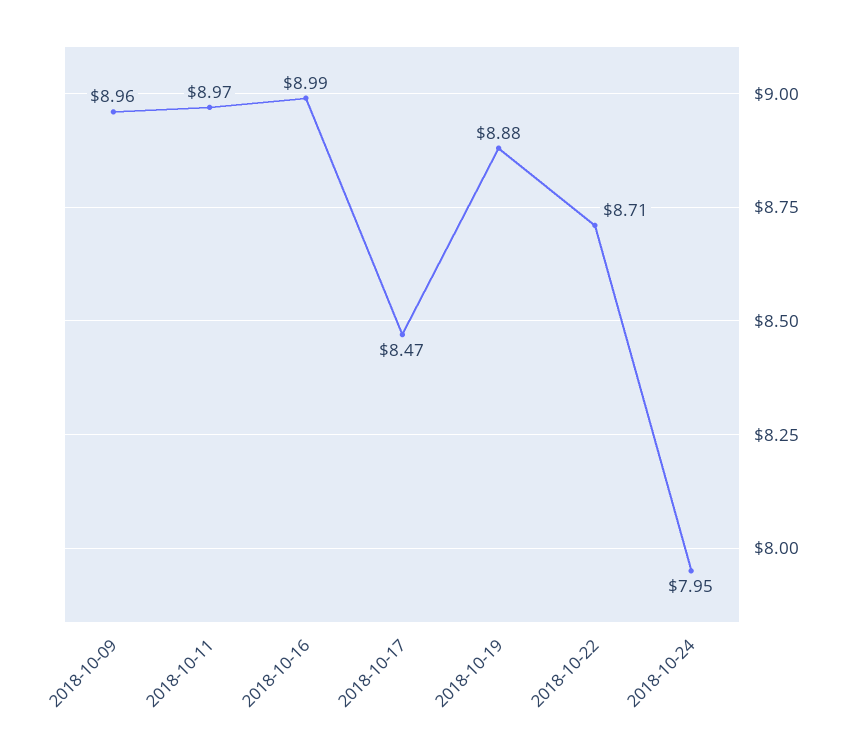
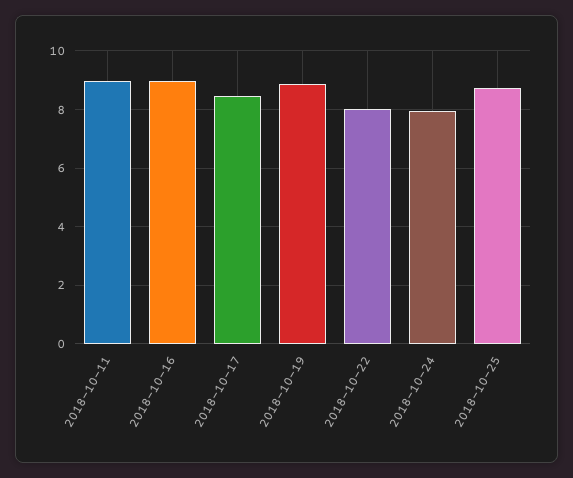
2018-10-09: 8.96 -> none
2018-10-22: 8.71 -> 8
2018-10-25: none -> 8.75

